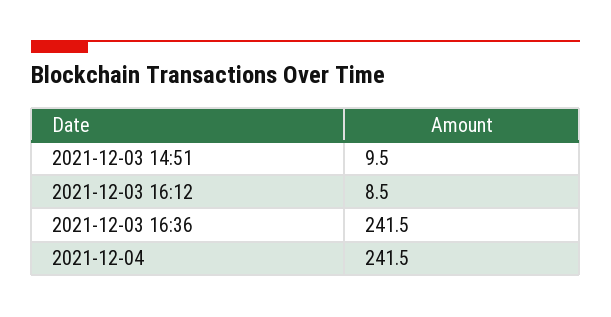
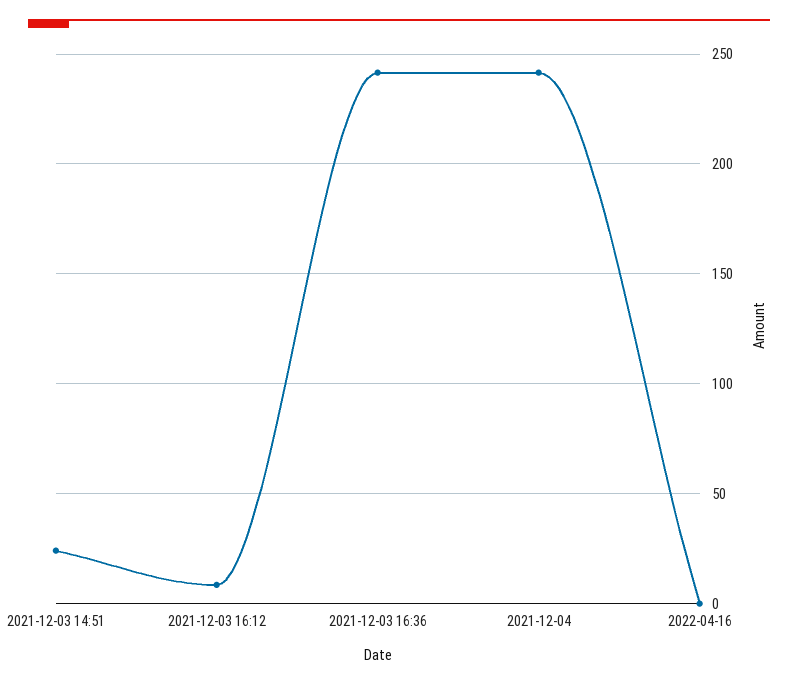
2021-12-03 14:51: 9.5 -> 25
2022-04-16: none -> 0

